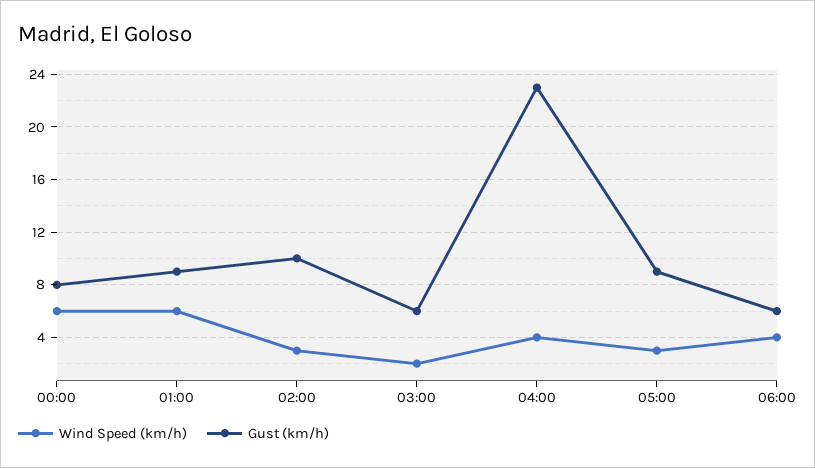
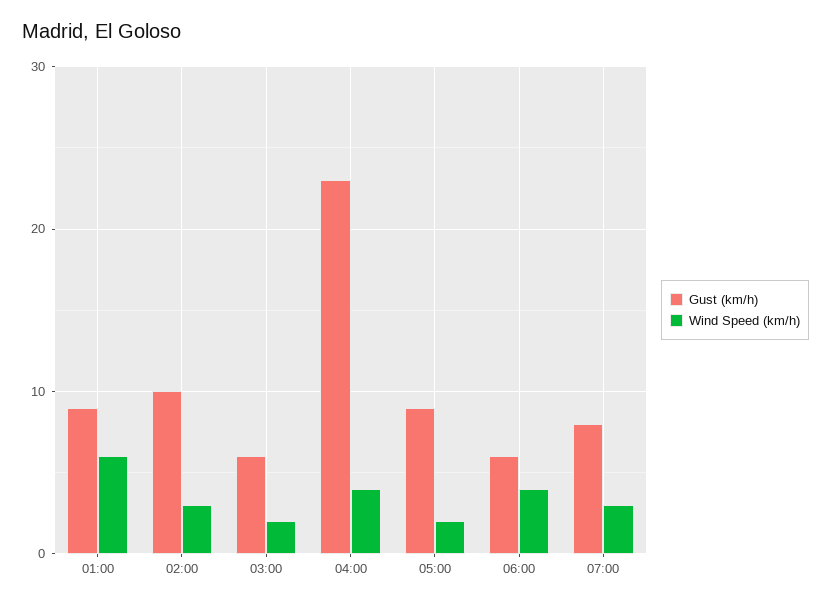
Wind Speed (km/h), 00:00: 6 -> none
Gust (km/h), 00:00: 8 -> none
Wind Speed (km/h), 05:00: 3 -> 2
Gust (km/h), 07:00: none -> 8
Wind Speed (km/h), 07:00: none -> 3

